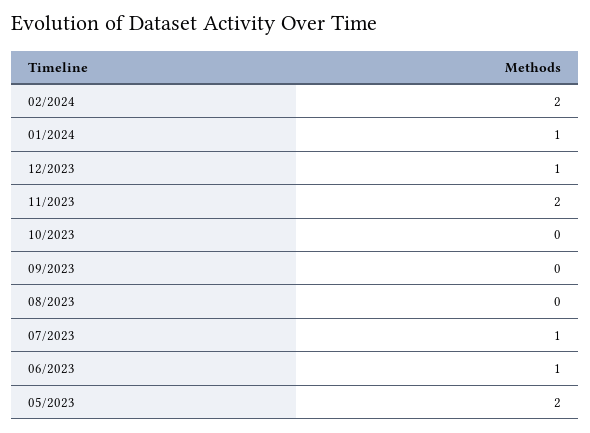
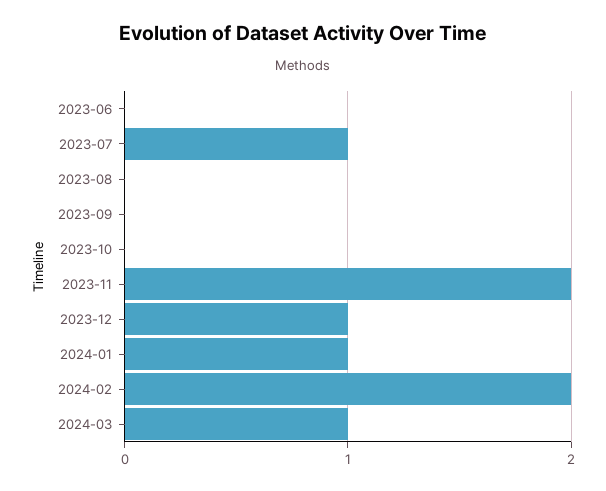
06/2023: 1 -> 0
05/2023: 2 -> none
2024-03: none -> 1

